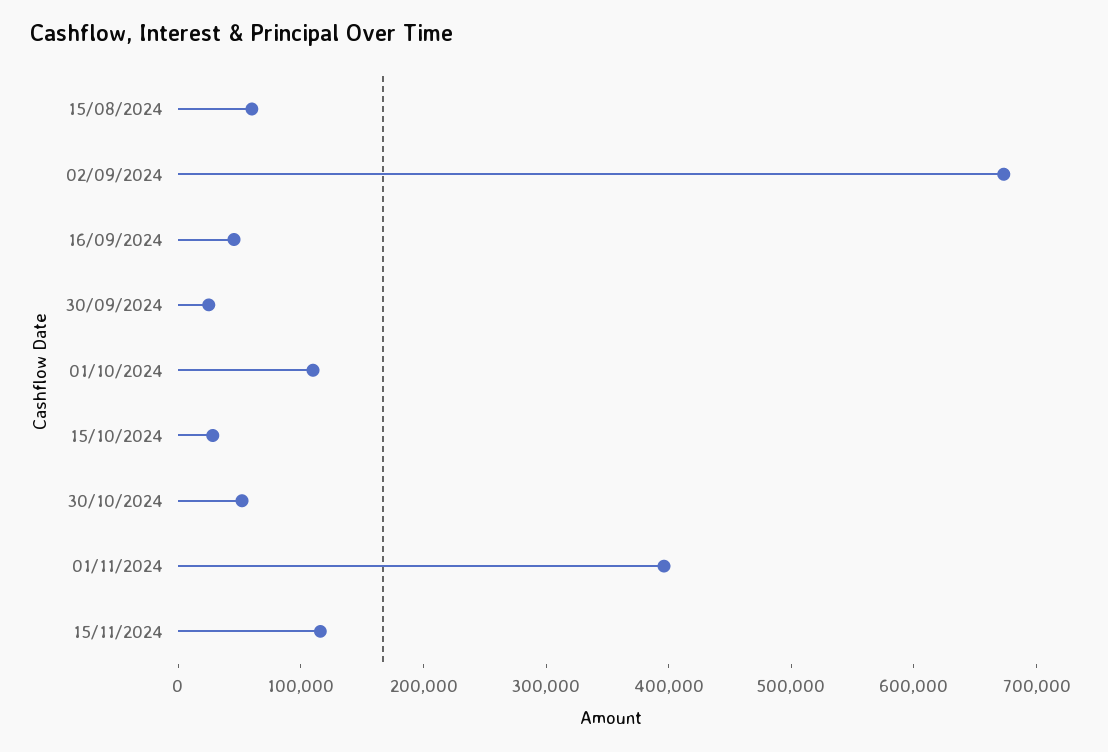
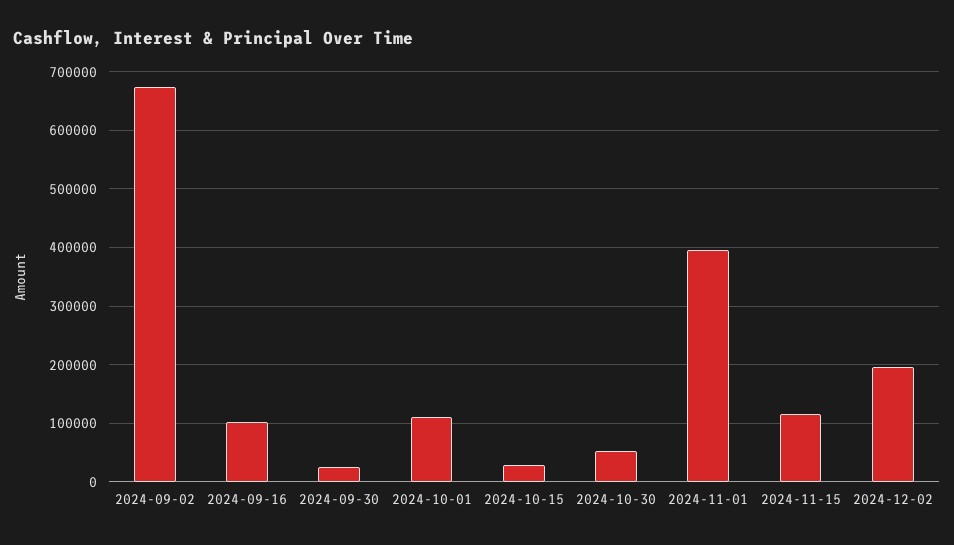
15/08/2024: 60000 -> none
16/09/2024: 40000 -> 100000
2024-12-02: none -> 200000

